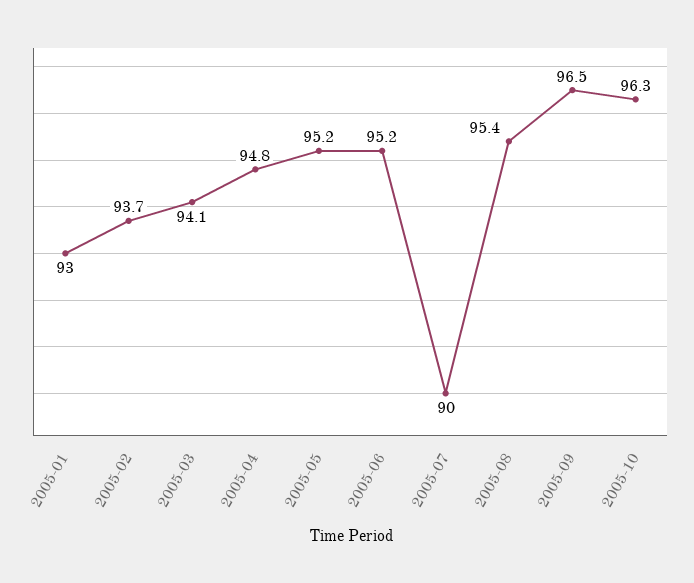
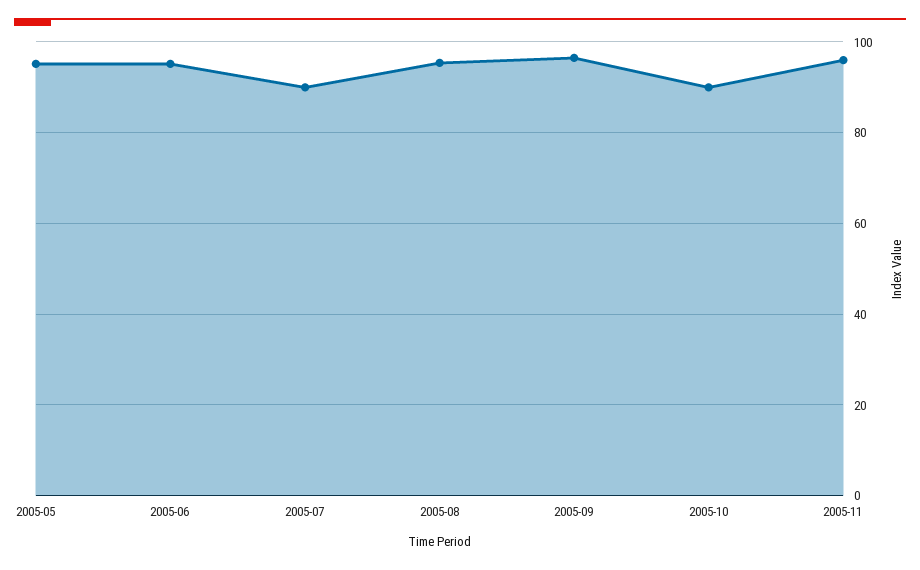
2005-01: 93 -> none
2005-02: 93.7 -> none
2005-03: 94.1 -> none
2005-04: 94.8 -> none
2005-10: 96.3 -> 90
2005-11: none -> 96

